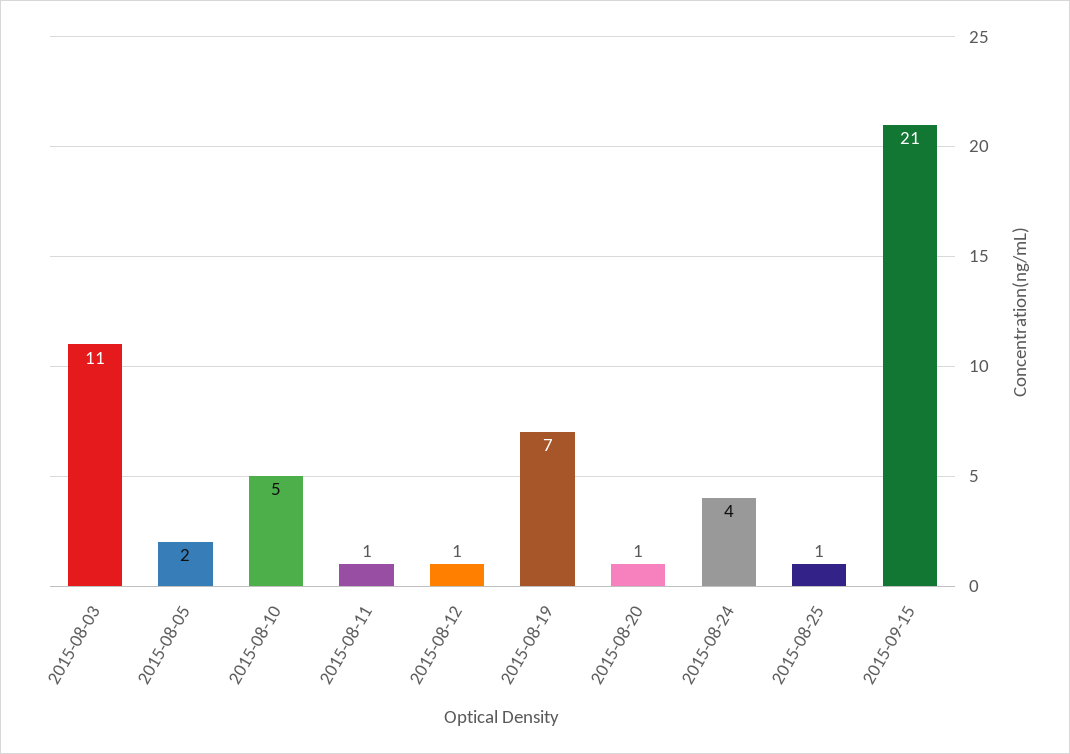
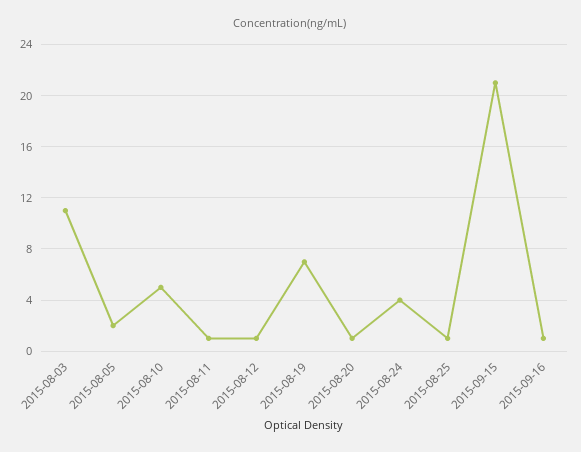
2015-09-16: none -> 1

